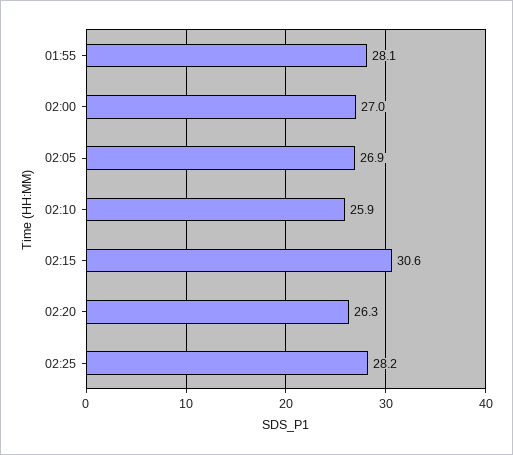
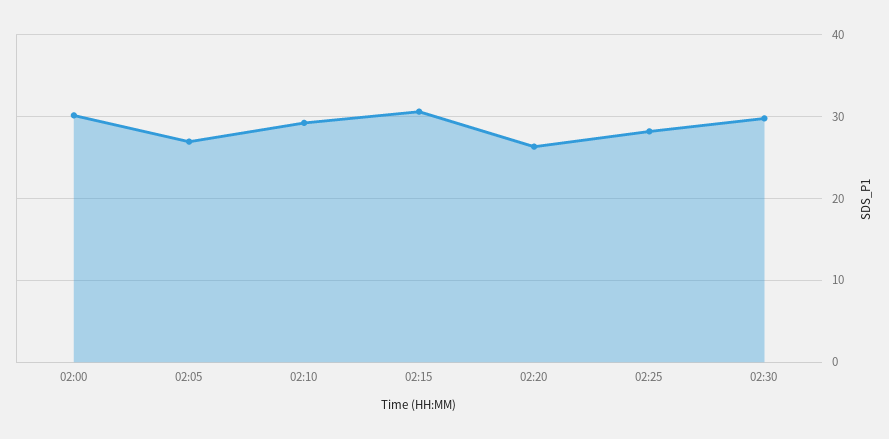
01:55: 28.1 -> none
02:00: 27 -> 30
02:10: 25.9 -> 29
02:30: none -> 30

